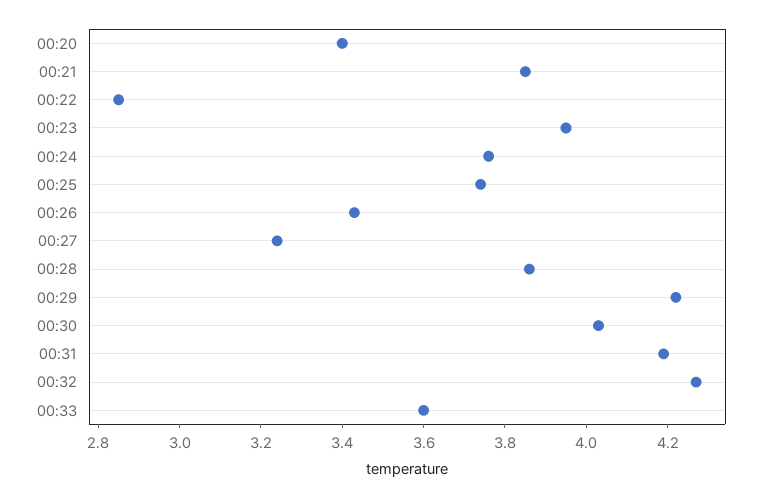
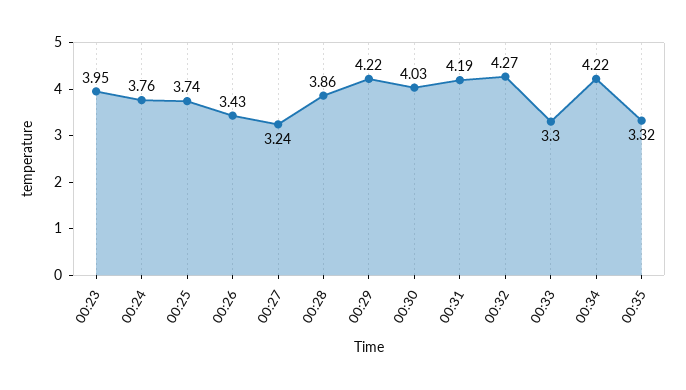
00:20: 3.4 -> none
00:21: 3.85 -> none
00:22: 2.85 -> none
00:33: 3.6 -> 3.3
00:34: none -> 4.22
00:35: none -> 3.32

